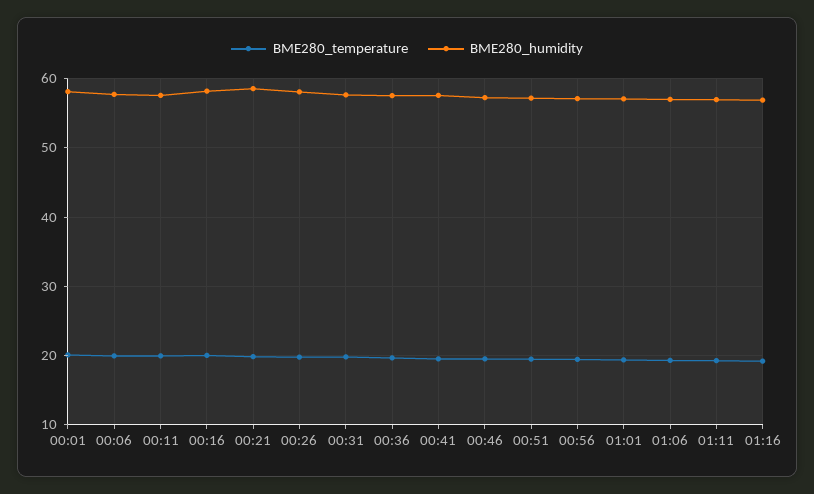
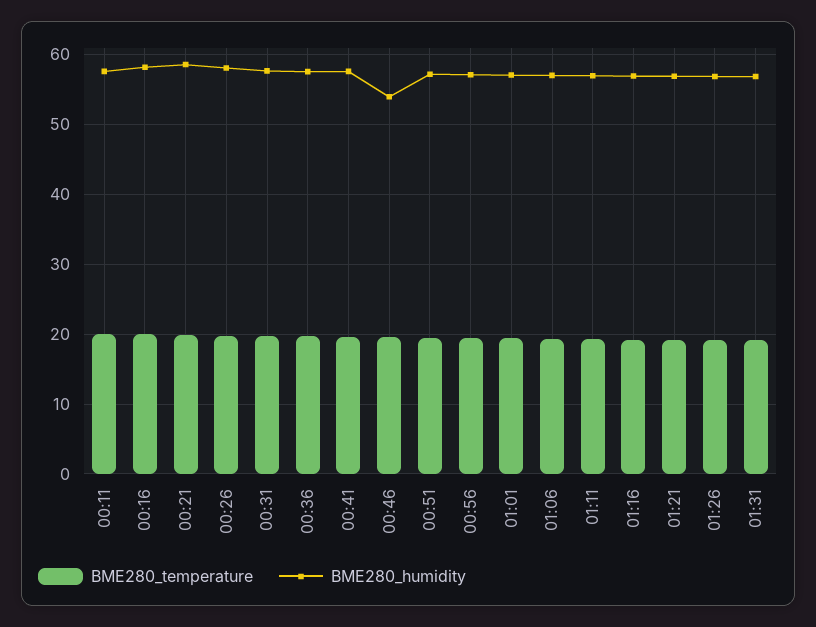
BME280_temperature, 00:01: 20 -> none
BME280_humidity, 00:01: 58 -> none
BME280_temperature, 00:06: 20 -> none
BME280_humidity, 00:06: 58 -> none
BME280_humidity, 00:46: 57 -> 54
BME280_temperature, 01:21: none -> 19
BME280_humidity, 01:21: none -> 57
BME280_temperature, 01:26: none -> 19
BME280_humidity, 01:26: none -> 57
BME280_temperature, 01:31: none -> 19
BME280_humidity, 01:31: none -> 57

